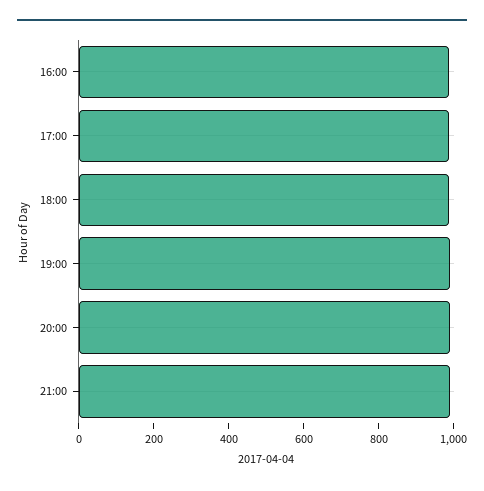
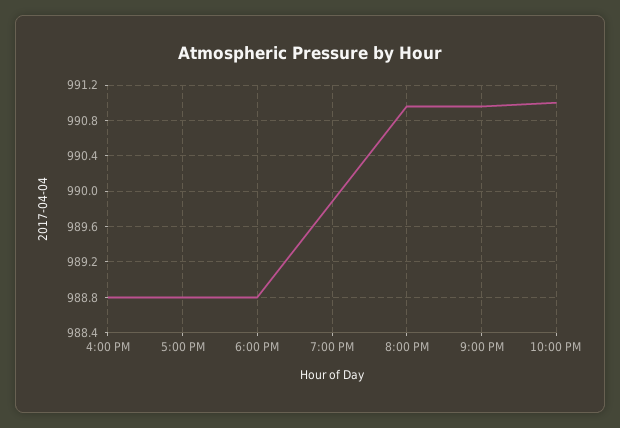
10:00 PM: none -> 991

